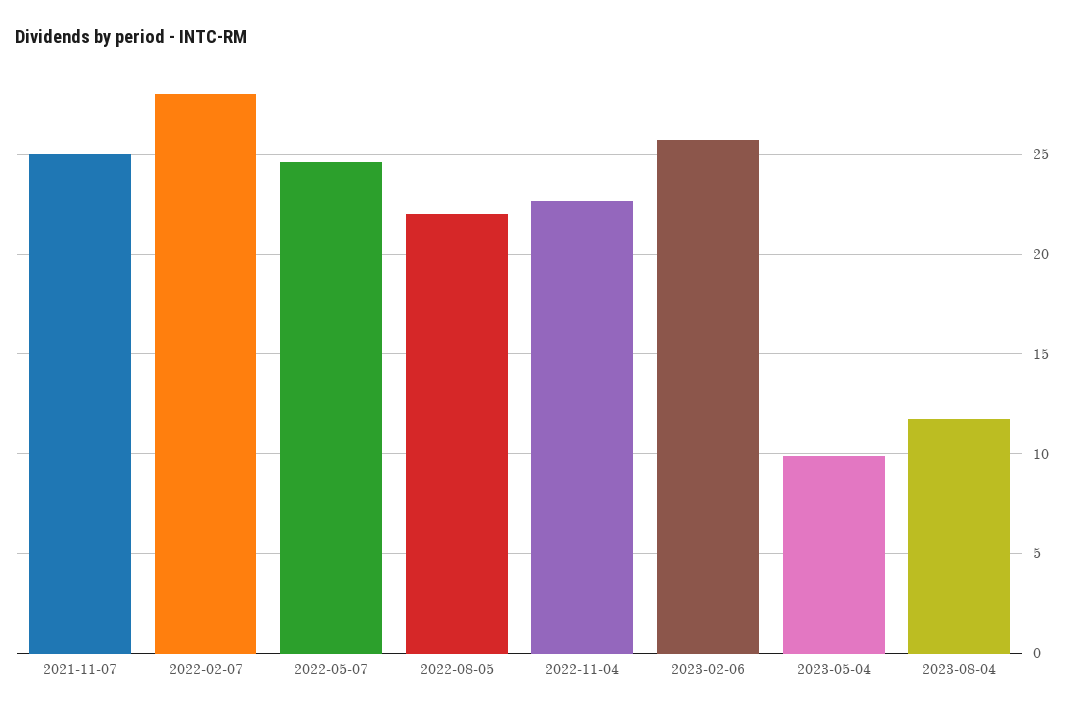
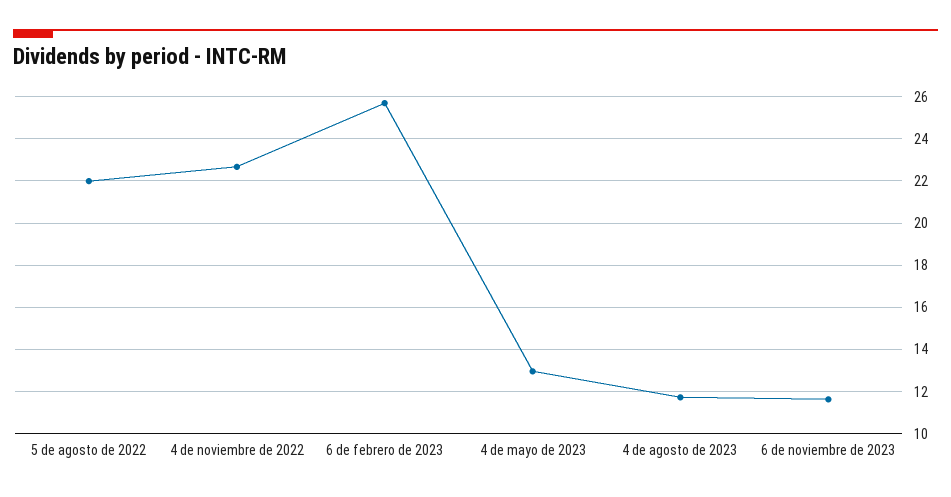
2021-11-07: 25 -> none
2022-02-07: 28 -> none
2022-05-07: 24.5 -> none
2023-05-04: 10 -> 13
6 de noviembre de 2023: none -> 11.5

